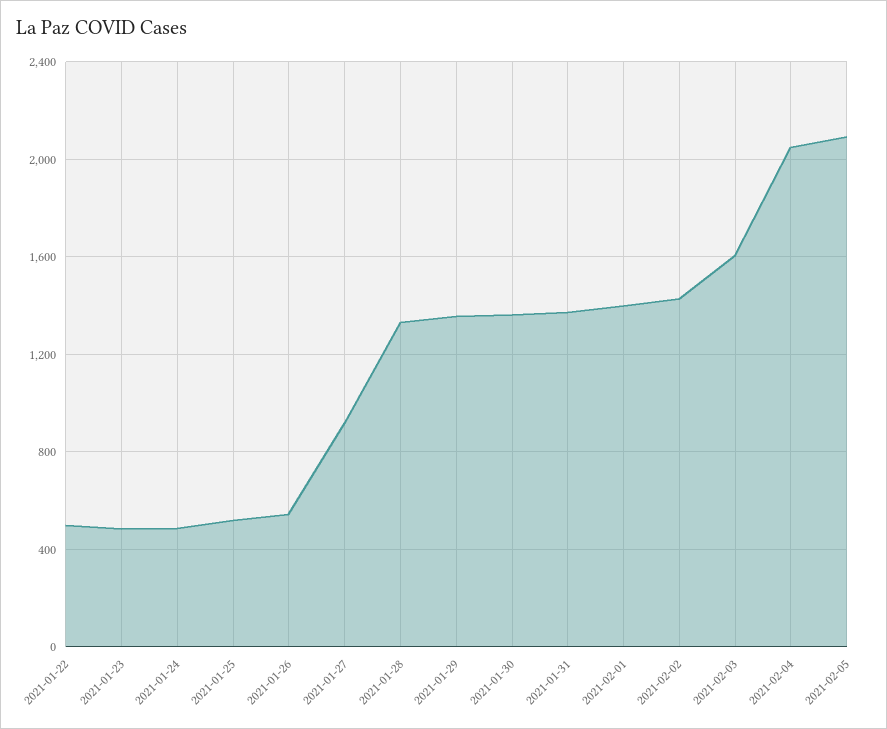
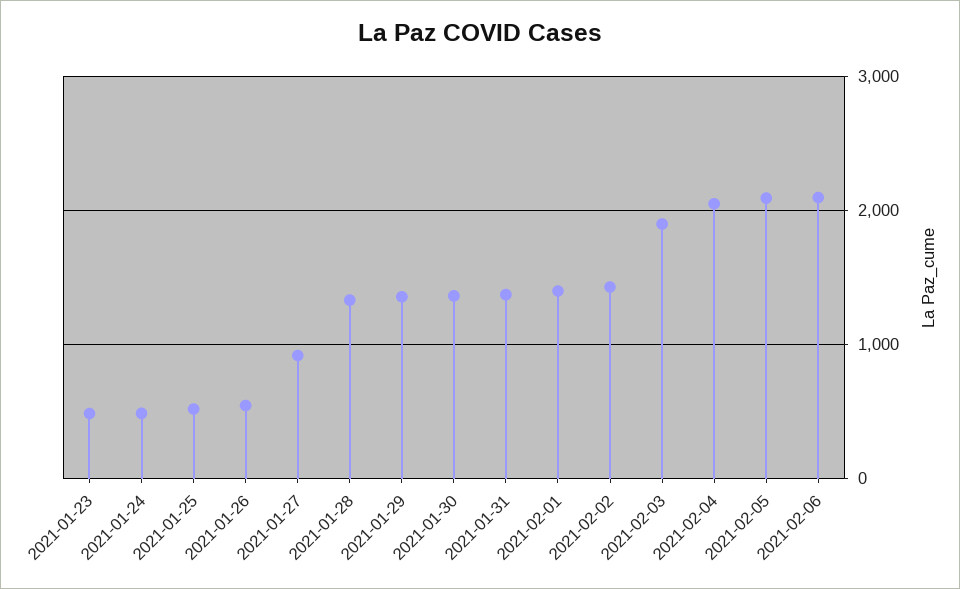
2021-01-22: 500 -> none
2021-02-03: 1600 -> 1900
2021-02-06: none -> 2100

